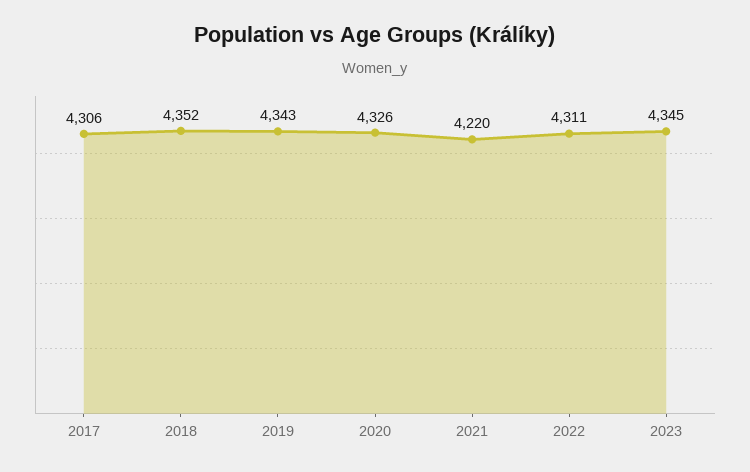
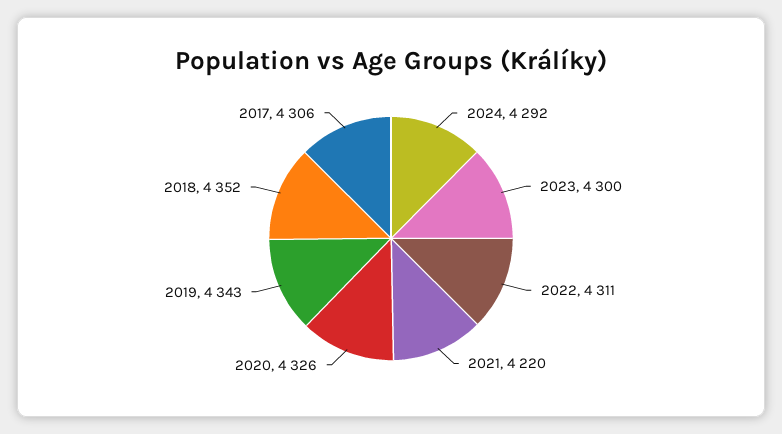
2023: 4345 -> 4300
2024: none -> 4292

